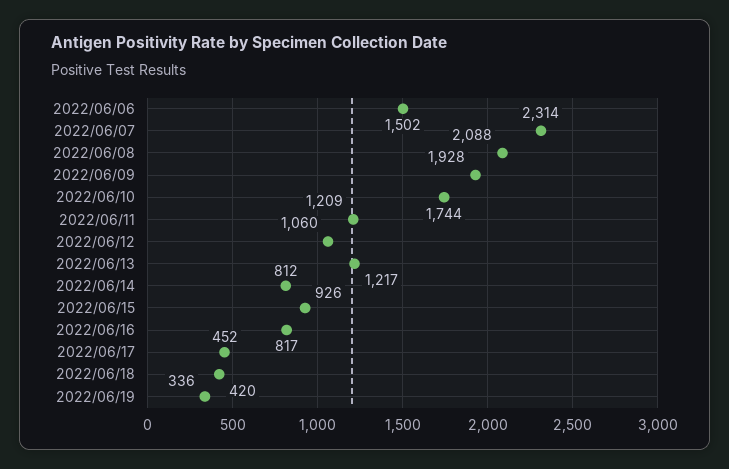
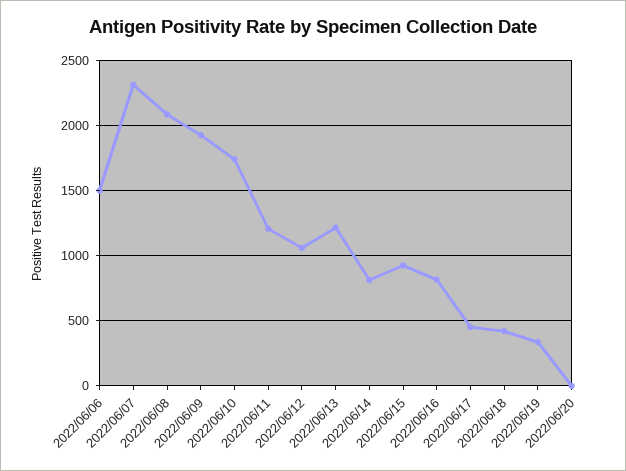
2022/06/20: none -> 0

